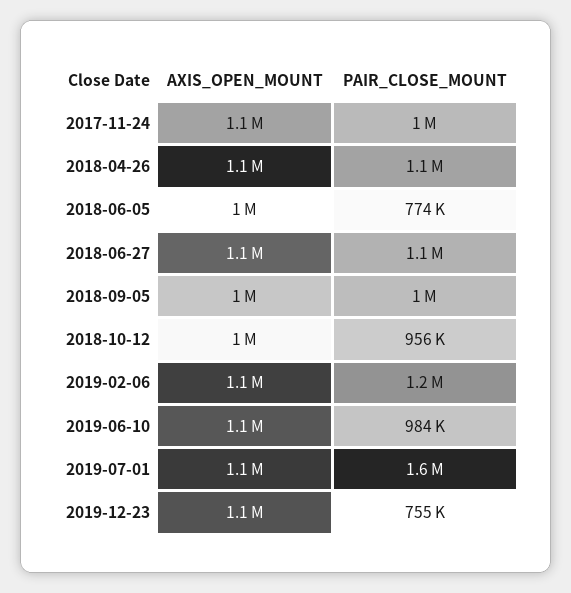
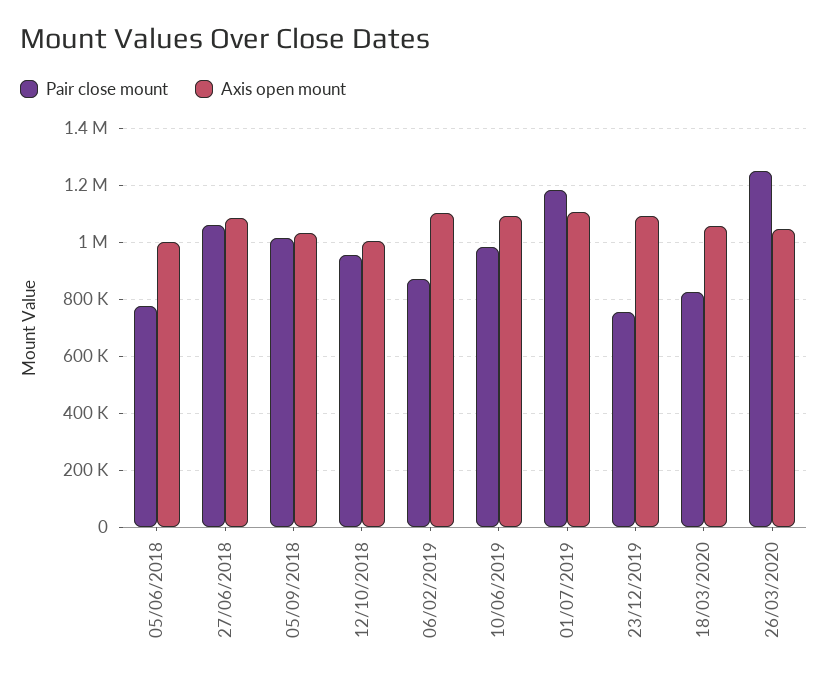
AXIS_OPEN_MOUNT, 2017-11-24: 1100000 -> none
PAIR_CLOSE_MOUNT, 2017-11-24: 1000000 -> none
AXIS_OPEN_MOUNT, 2018-04-26: 1100000 -> none
PAIR_CLOSE_MOUNT, 2018-04-26: 1100000 -> none
PAIR_CLOSE_MOUNT, 2019-02-06: 1200000 -> 875000
PAIR_CLOSE_MOUNT, 2019-07-01: 1600000 -> 1175000
PAIR_CLOSE_MOUNT, 18/03/2020: none -> 825000
AXIS_OPEN_MOUNT, 18/03/2020: none -> 1050000
PAIR_CLOSE_MOUNT, 26/03/2020: none -> 1250000
AXIS_OPEN_MOUNT, 26/03/2020: none -> 1050000

